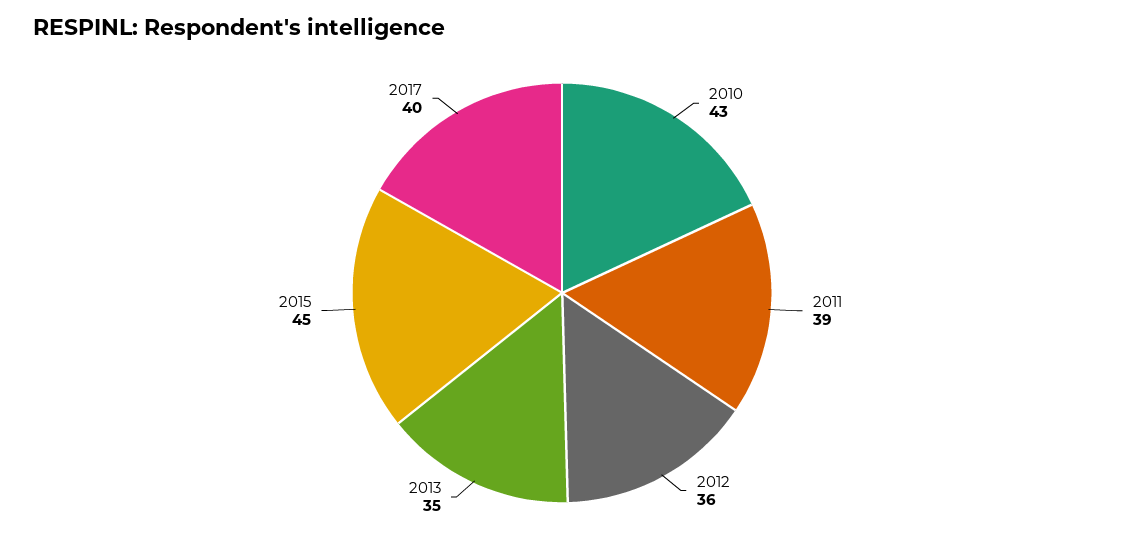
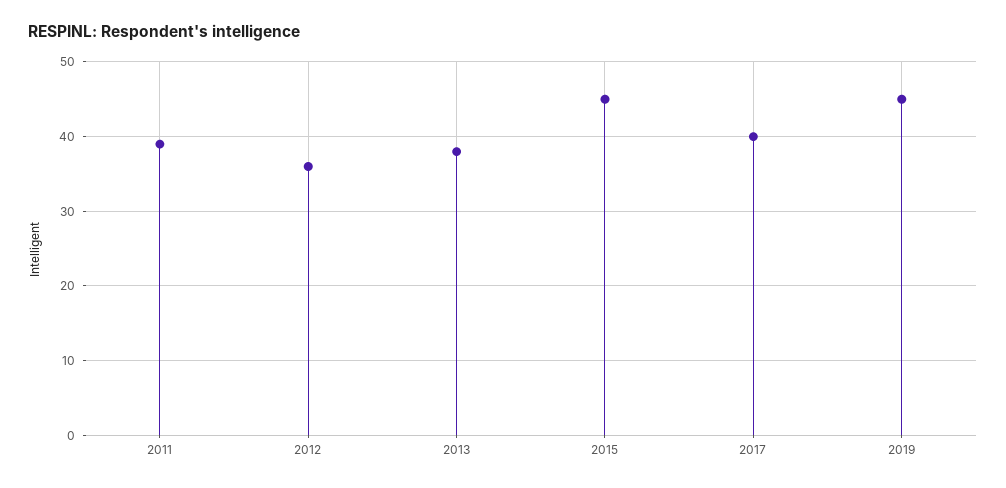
2010: 43 -> none
2013: 35 -> 38
2019: none -> 45

